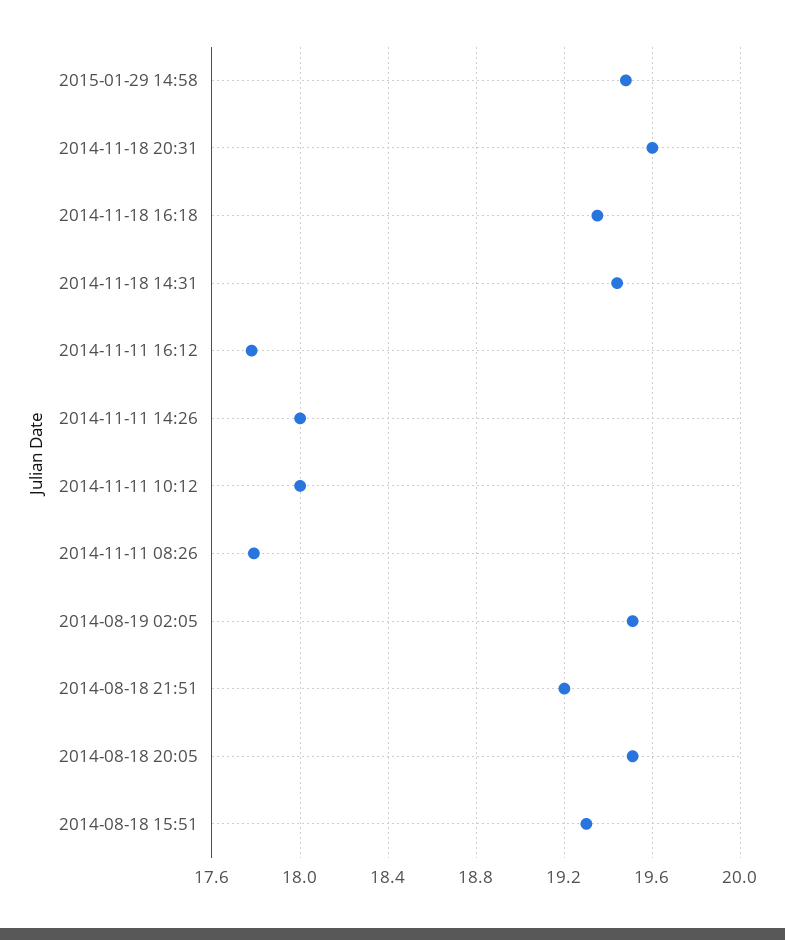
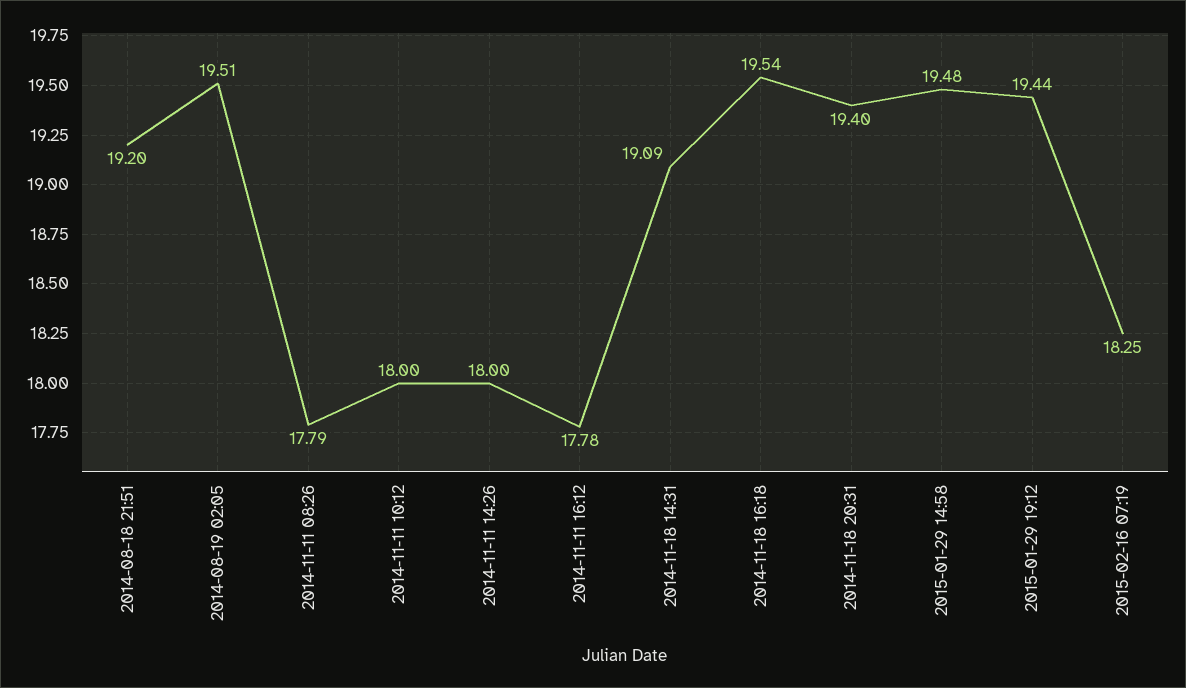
2014-11-18 20:31: 19.6 -> 19.4
2014-11-18 16:18: 19.35 -> 19.54
2014-11-18 14:31: 19.45 -> 19.09
2014-08-18 20:05: 19.5 -> none
2014-08-18 15:51: 19.3 -> none
2015-01-29 19:12: none -> 19.44
2015-02-16 07:19: none -> 18.25

